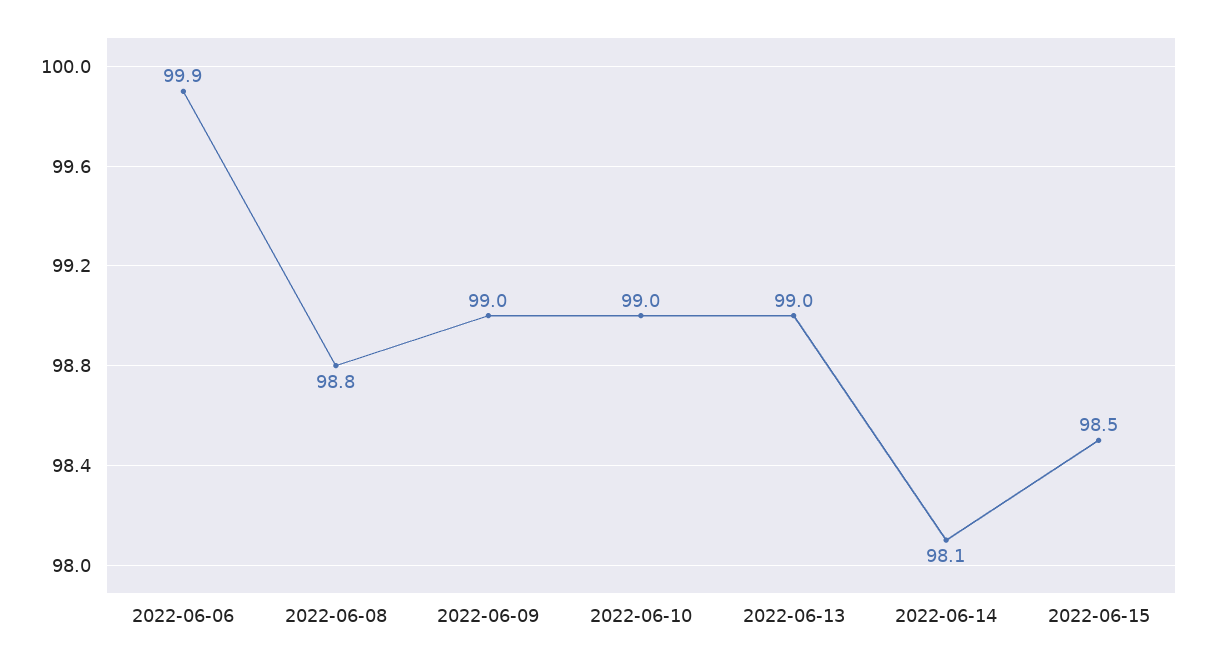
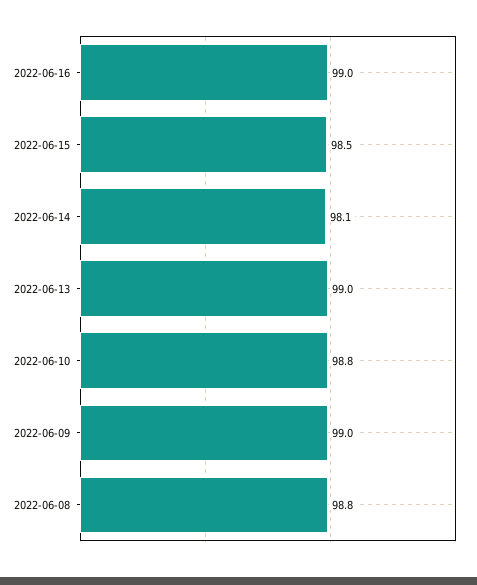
2022-06-06: 99.9 -> none
2022-06-10: 99 -> 98.8
2022-06-16: none -> 99

